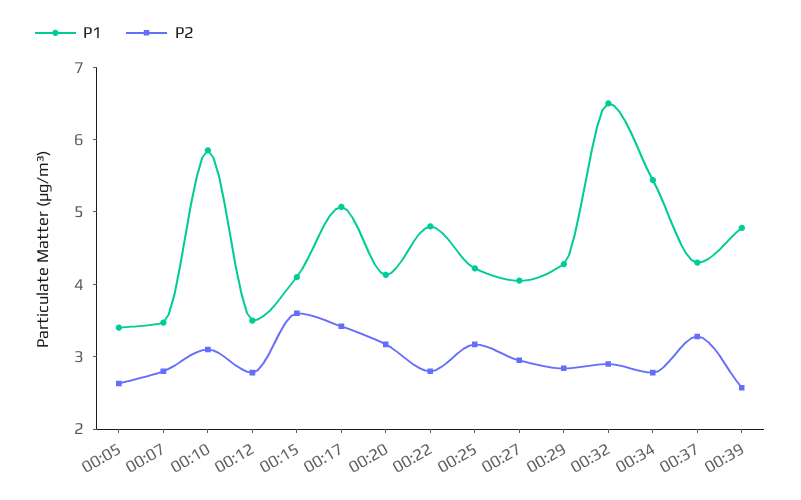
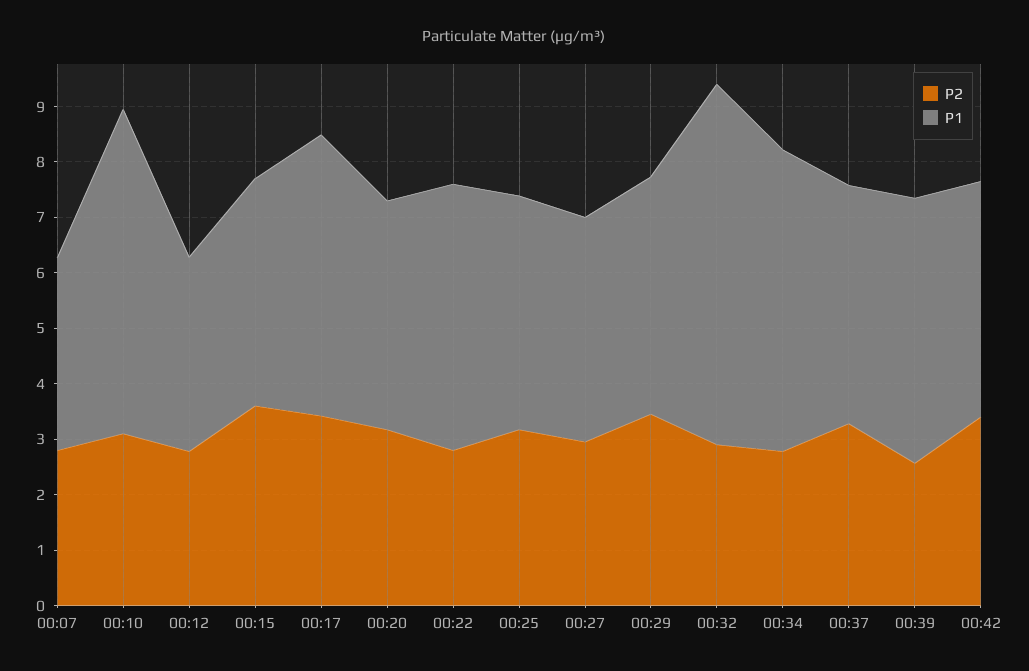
P1, 00:05: 3.4 -> none
P2, 00:05: 2.6 -> none
P2, 00:29: 2.8 -> 3.4
P2, 00:42: none -> 3.4
P1, 00:42: none -> 4.2

